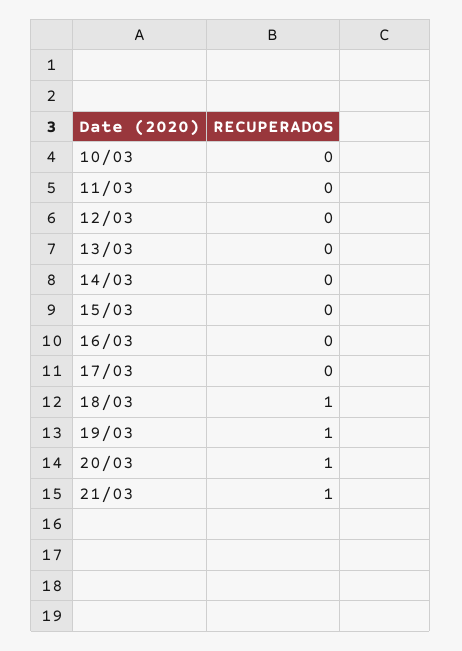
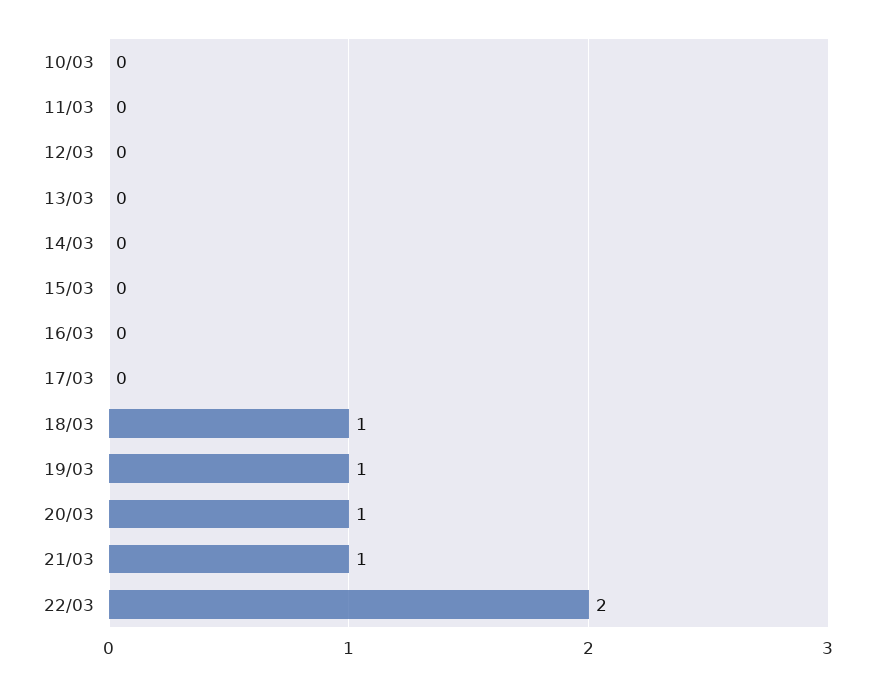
22/03: none -> 2

